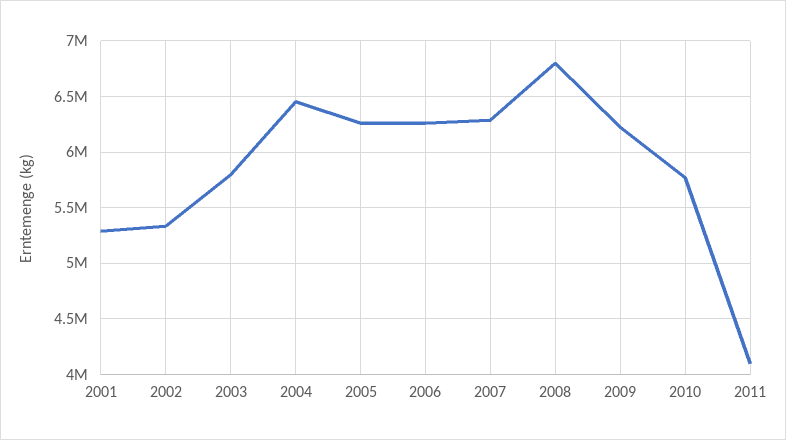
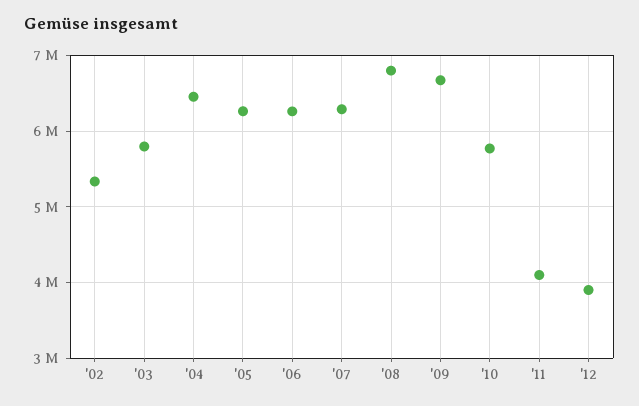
2001: 5300000 -> none
2009: 6200000 -> 6700000
'12: none -> 3900000

